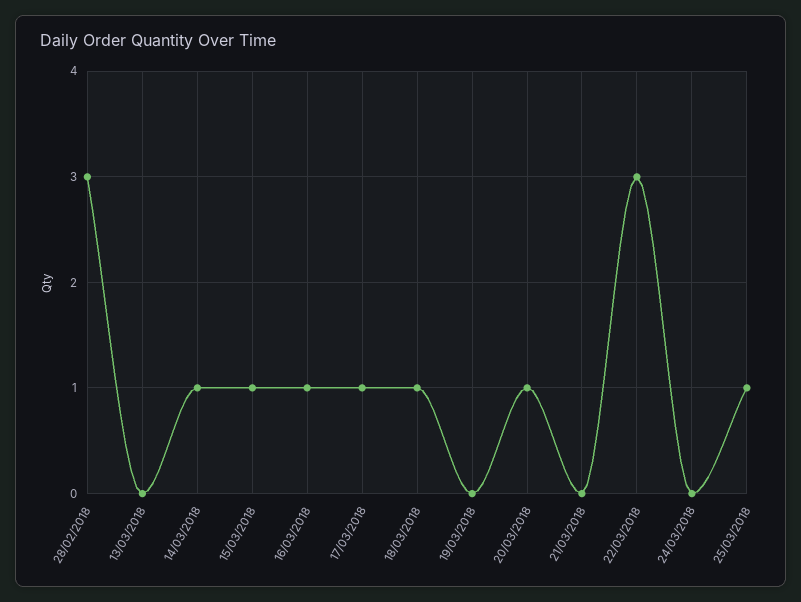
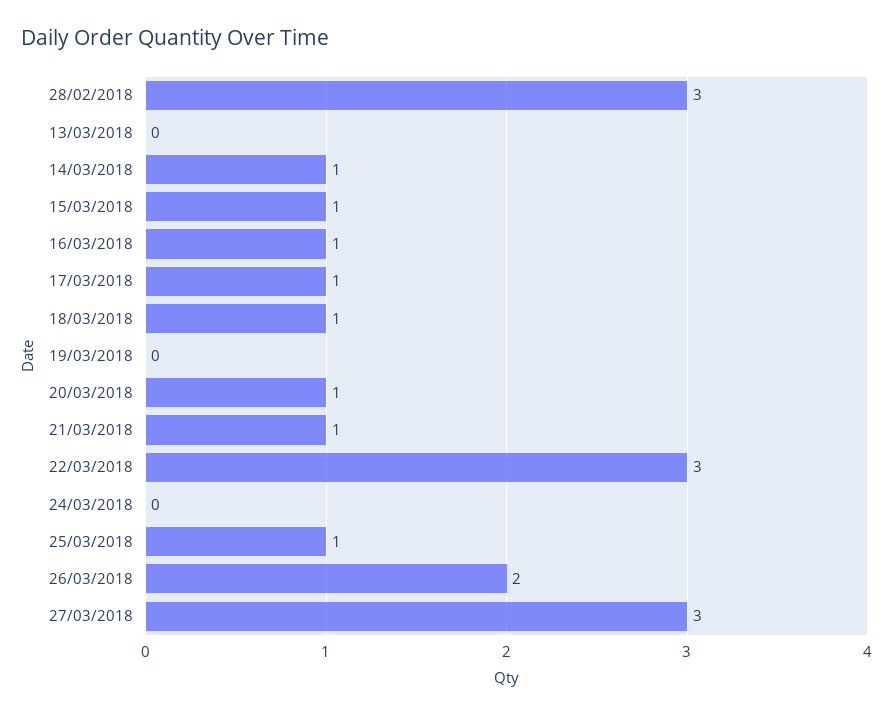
21/03/2018: 0 -> 1
26/03/2018: none -> 2
27/03/2018: none -> 3

